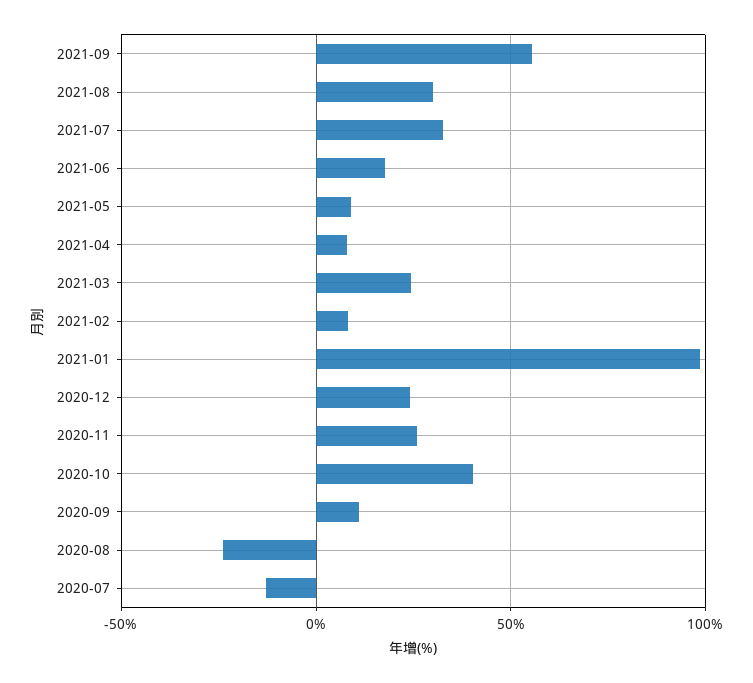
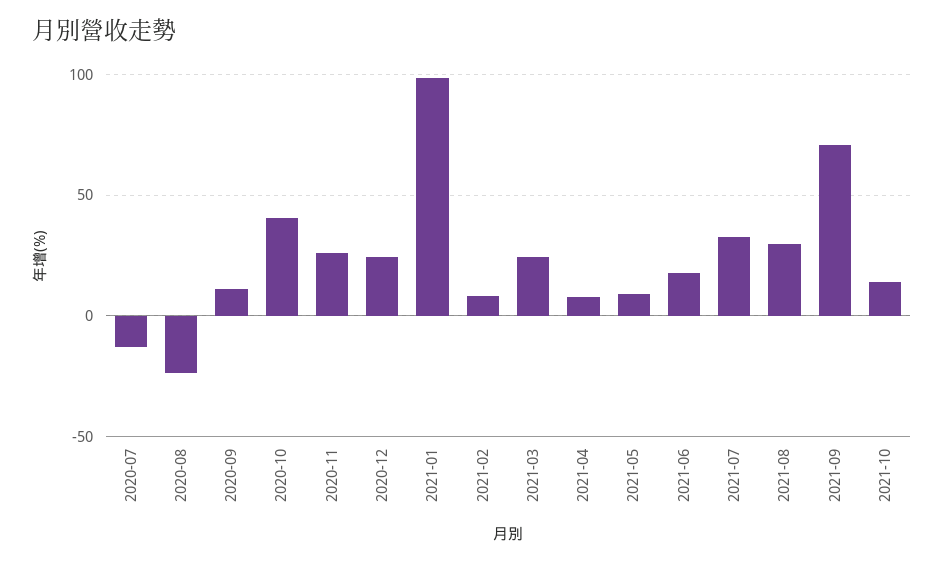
2021-09: 55 -> 70
2021-10: none -> 15

